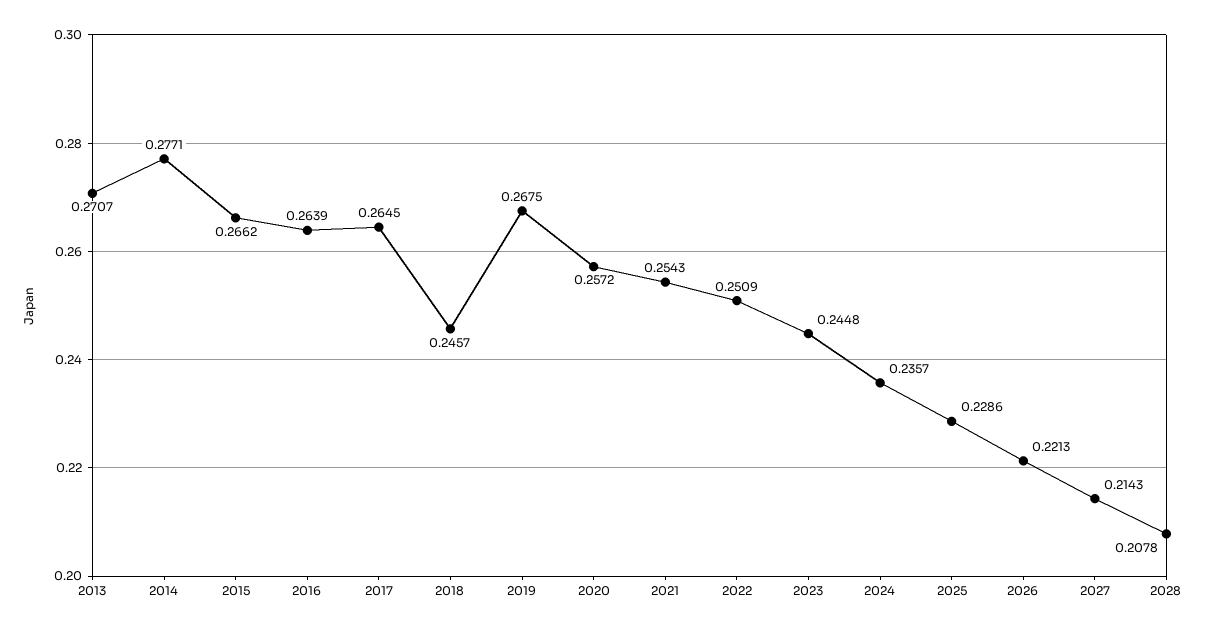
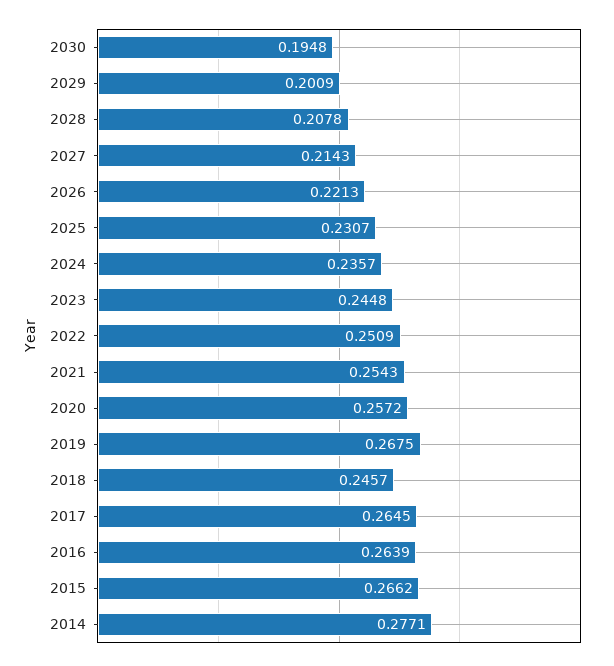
2013: 0.2707 -> none
2025: 0.2286 -> 0.2307
2030: none -> 0.1948
2029: none -> 0.2009

